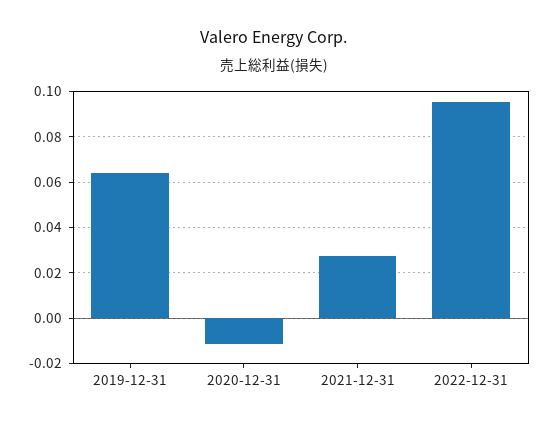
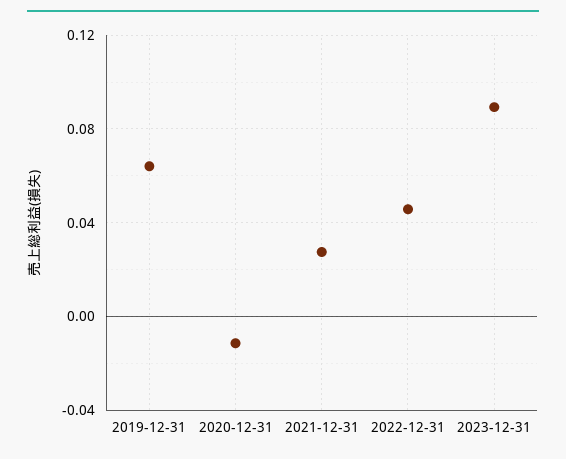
2022-12-31: 0.095 -> 0.045
2023-12-31: none -> 0.09

